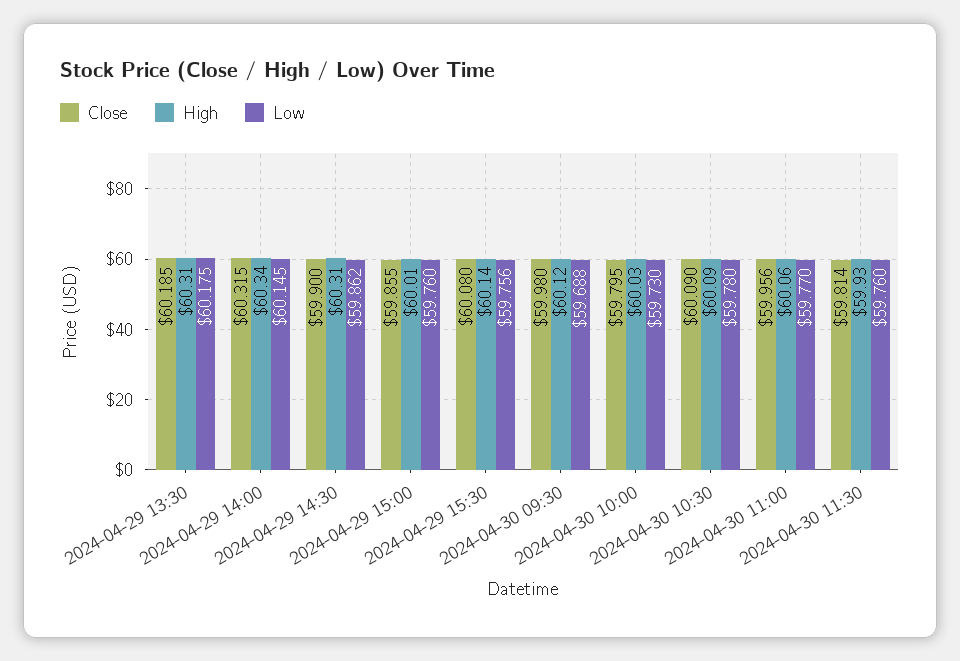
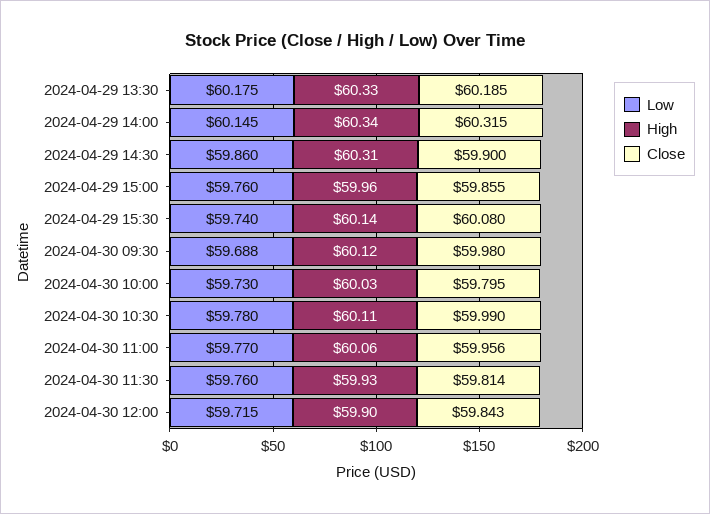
High, 2024-04-29 13:30: 60.31 -> 60.33
Low, 2024-04-29 14:30: 59.862 -> 59.86
High, 2024-04-29 15:00: 60.01 -> 59.96
Low, 2024-04-29 15:30: 59.756 -> 59.74
Close, 2024-04-30 10:30: 60.09 -> 59.99
High, 2024-04-30 10:30: 60.09 -> 60.11
Low, 2024-04-30 12:00: none -> 59.715
High, 2024-04-30 12:00: none -> 59.9
Close, 2024-04-30 12:00: none -> 59.843

